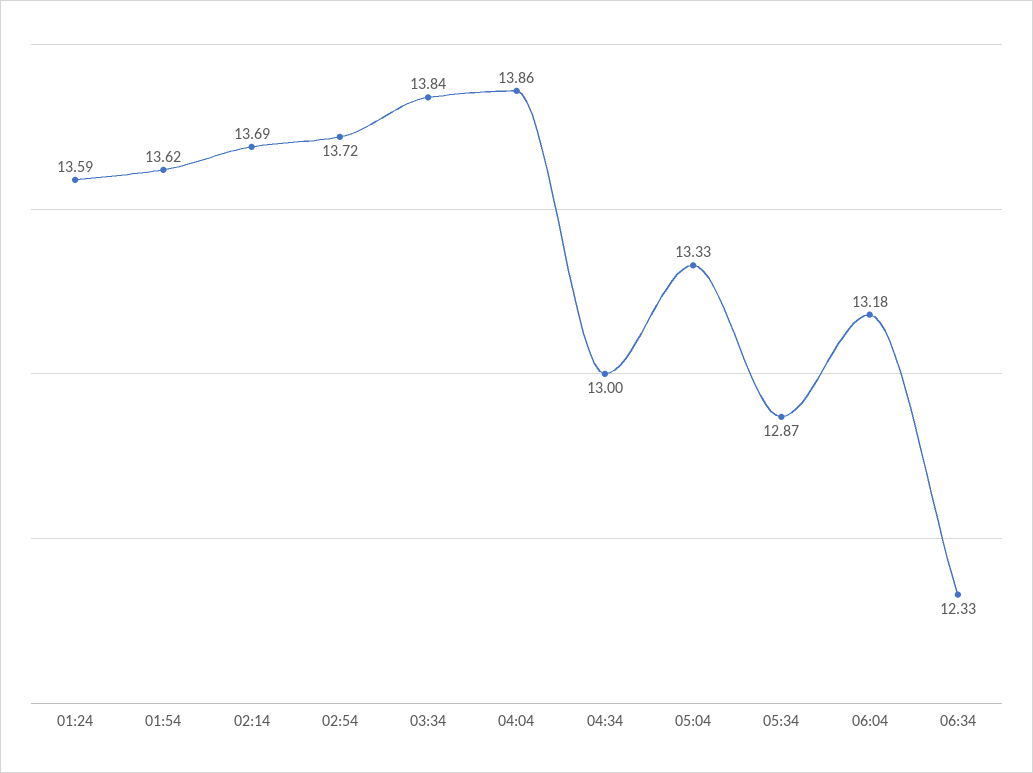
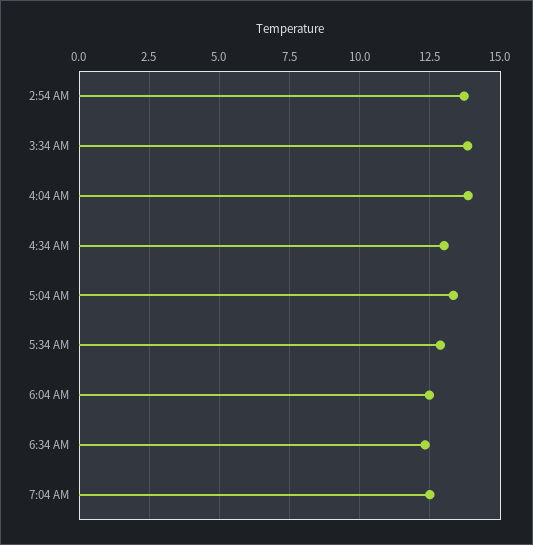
01:24: 13.59 -> none
01:54: 13.62 -> none
02:14: 13.69 -> none
06:04: 13.18 -> 12.5
7:04 AM: none -> 12.5

